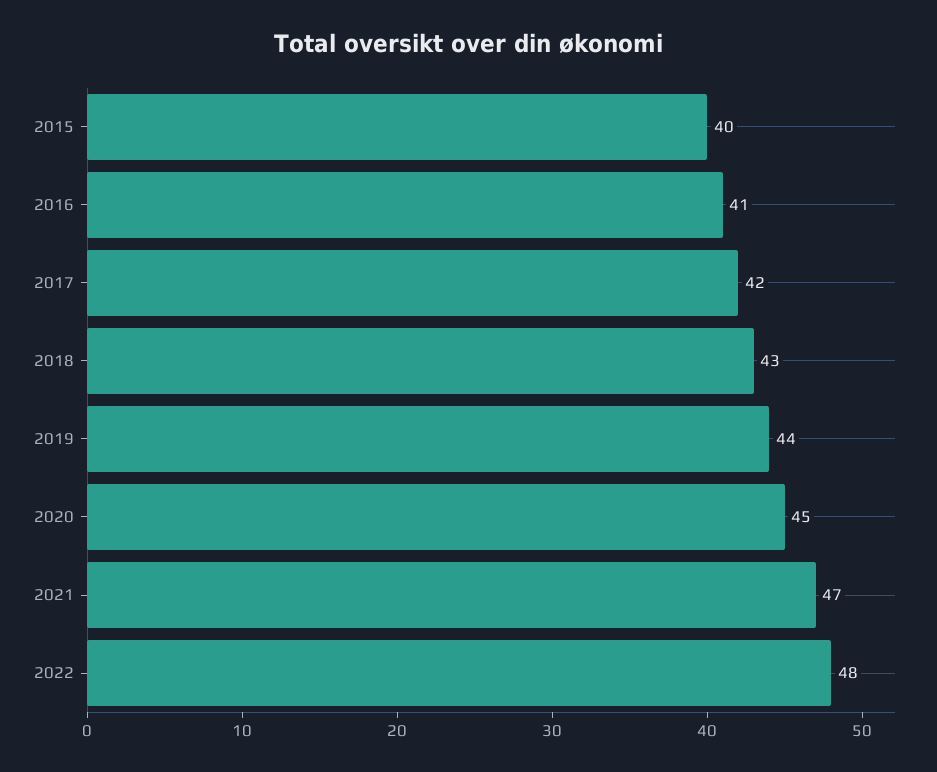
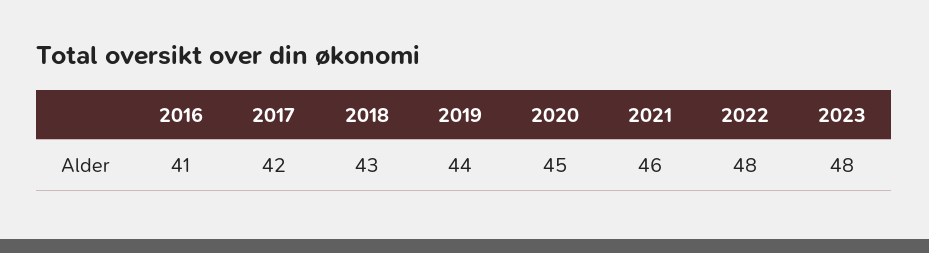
2015: 40 -> none
2021: 47 -> 46
2023: none -> 48

